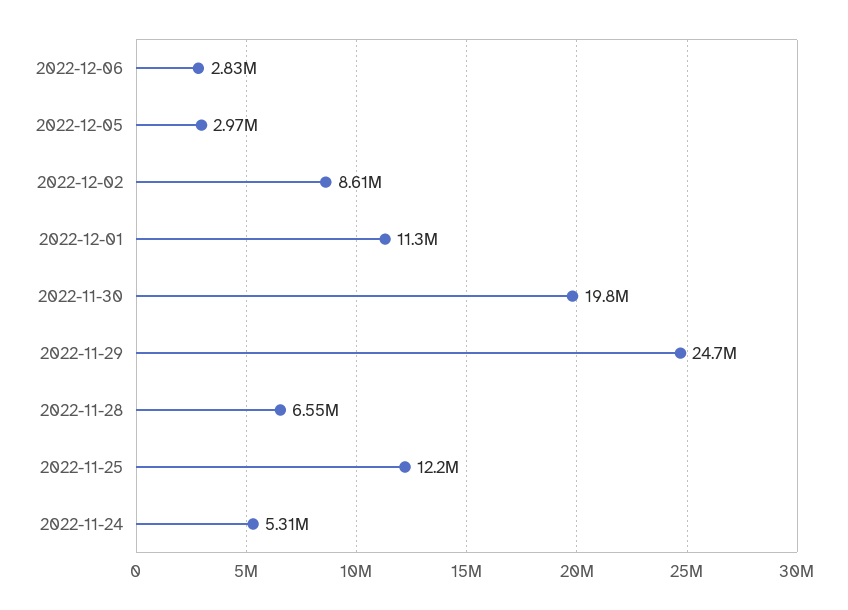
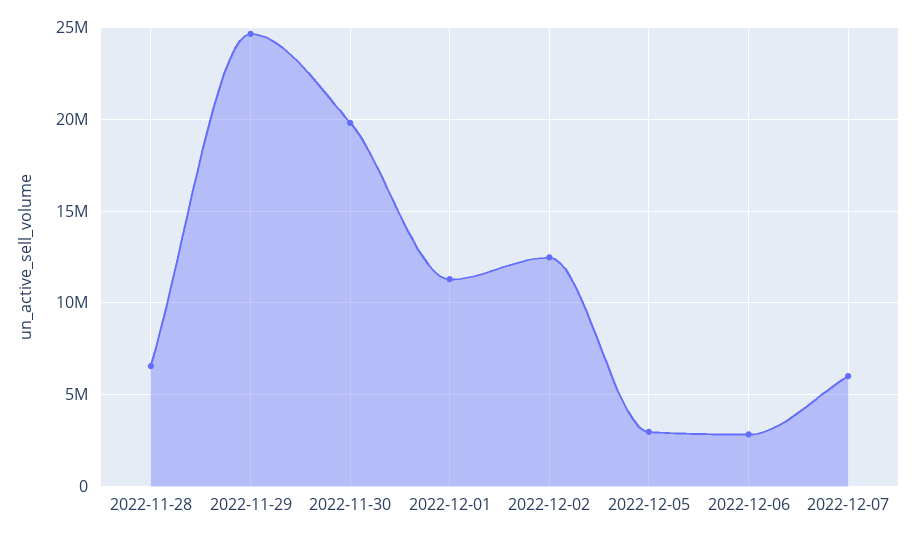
2022-12-02: 8610000 -> 12500000
2022-11-25: 12200000 -> none
2022-11-24: 5310000 -> none
2022-12-07: none -> 6000000

